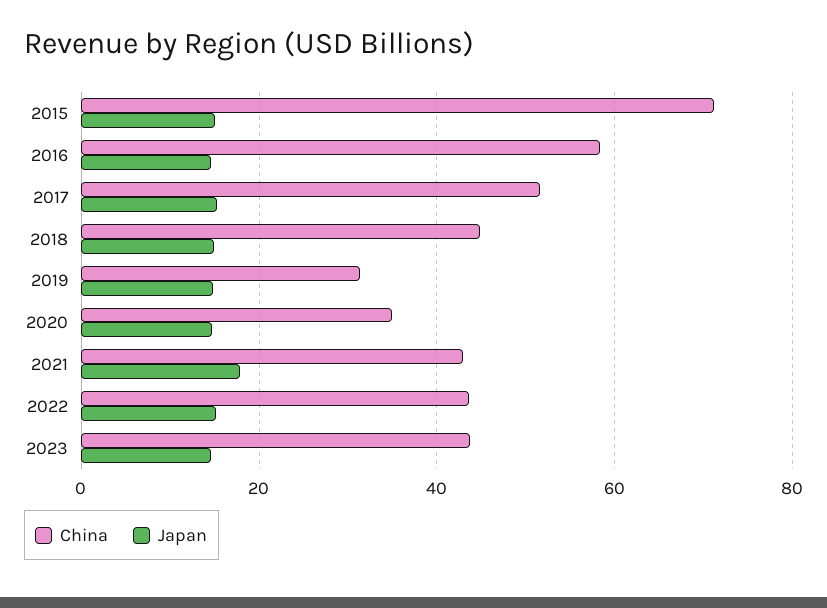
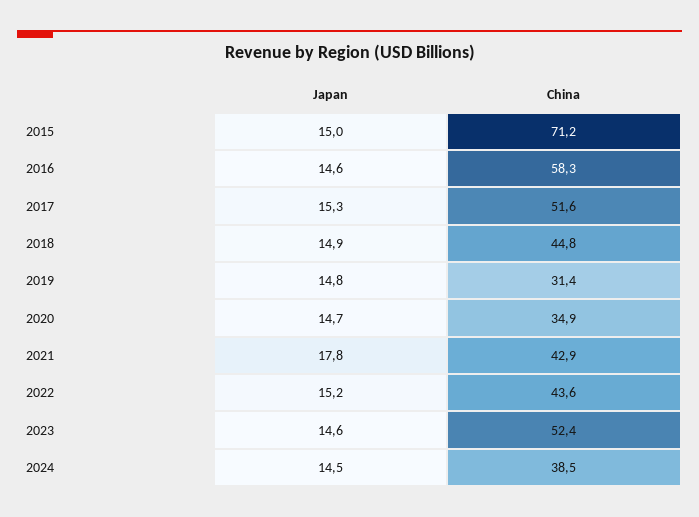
China, 2023: 44 -> 52.4
Japan, 2024: none -> 14.5
China, 2024: none -> 38.5

